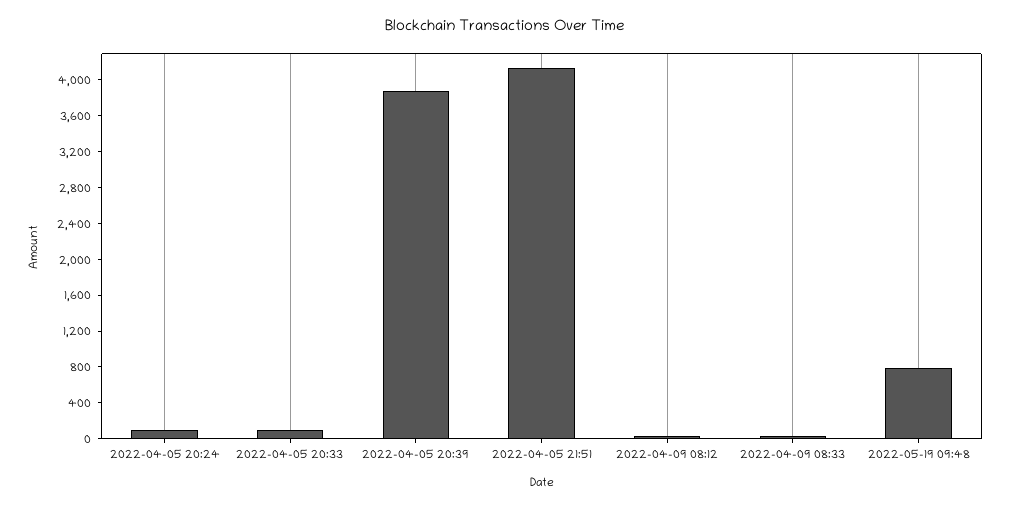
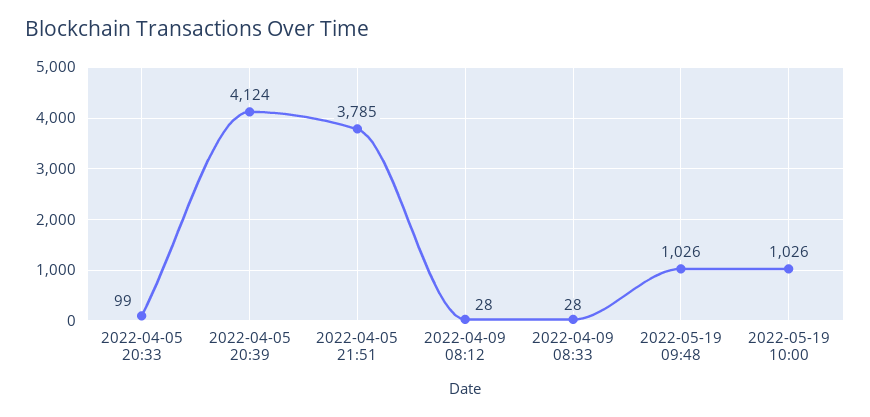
2022-04-05 20:24: 100 -> none
2022-04-05 20:39: 3900 -> 4124
2022-04-05 21:51: 4100 -> 3785
2022-05-19 09:48: 800 -> 1026
2022-05-19 10:00: none -> 1026

